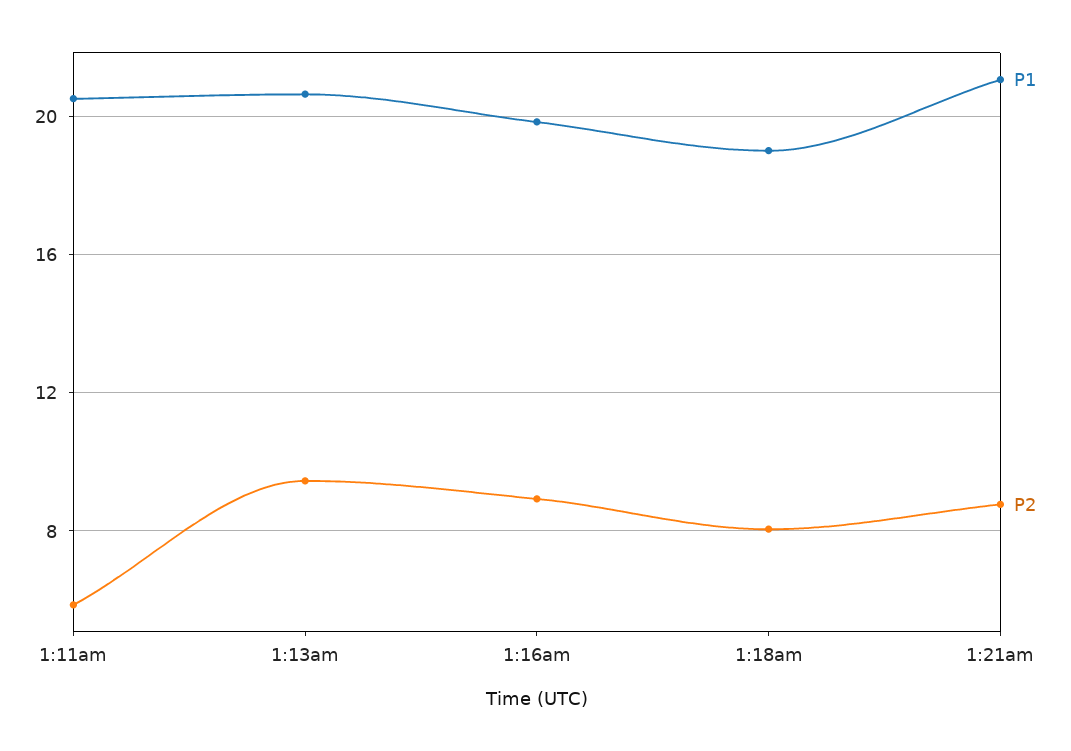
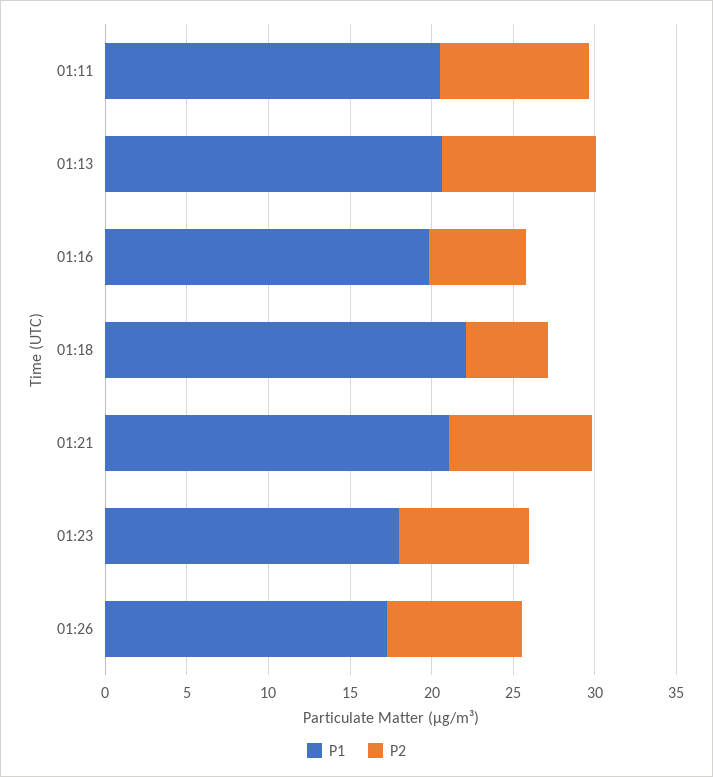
P2, 1:11am: 6 -> 9
P2, 1:16am: 9 -> 6
P1, 1:18am: 19 -> 22
P2, 1:18am: 8 -> 5
P1, 01:23: none -> 18
P2, 01:23: none -> 8
P1, 01:26: none -> 17
P2, 01:26: none -> 8

